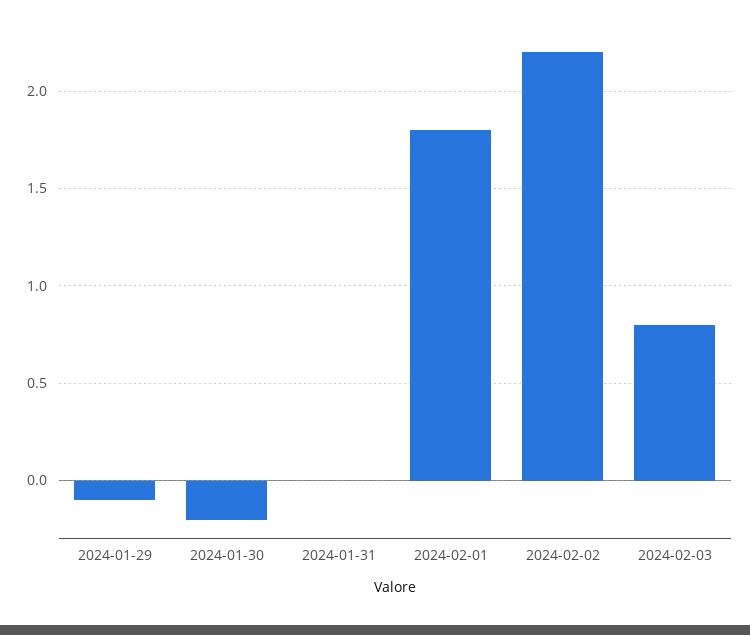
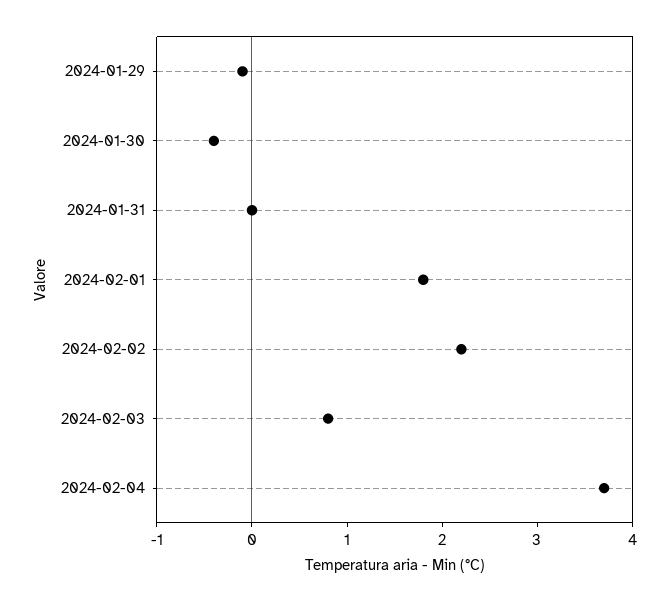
2024-01-30: -0.2 -> -0.4
2024-02-04: none -> 3.7

